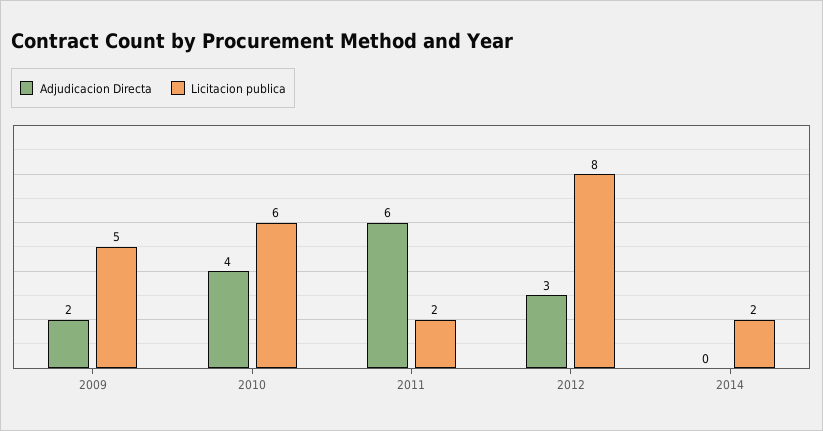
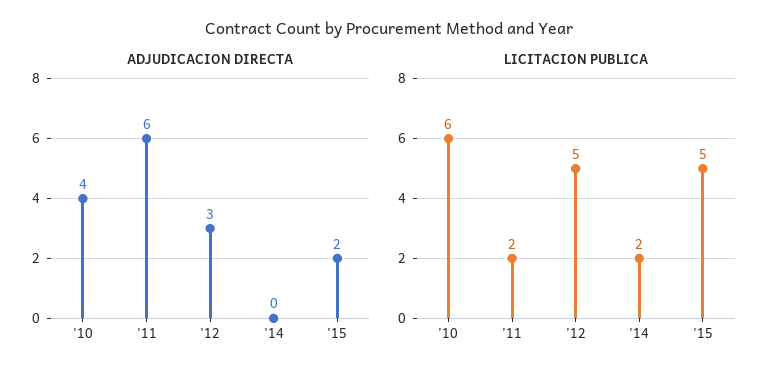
Adjudicacion Directa, 2009: 2 -> none
Licitacion publica, 2009: 5 -> none
Licitacion publica, 2012: 8 -> 5
Adjudicacion Directa, '15: none -> 2
Licitacion publica, '15: none -> 5

